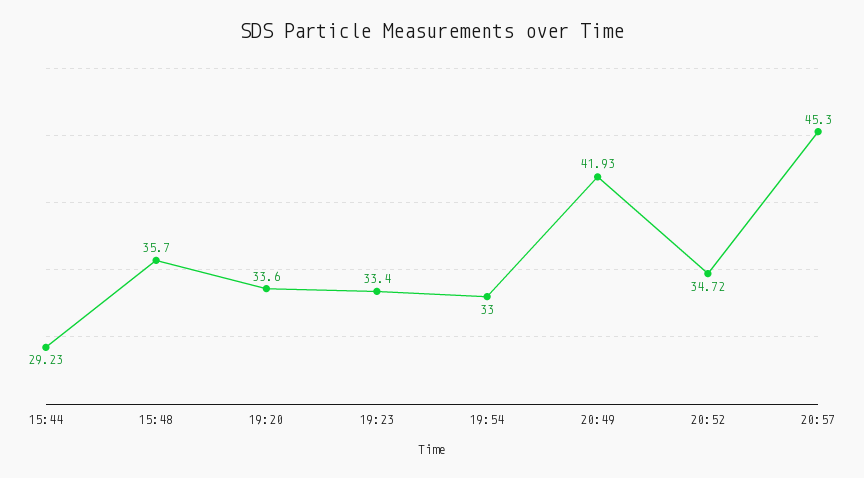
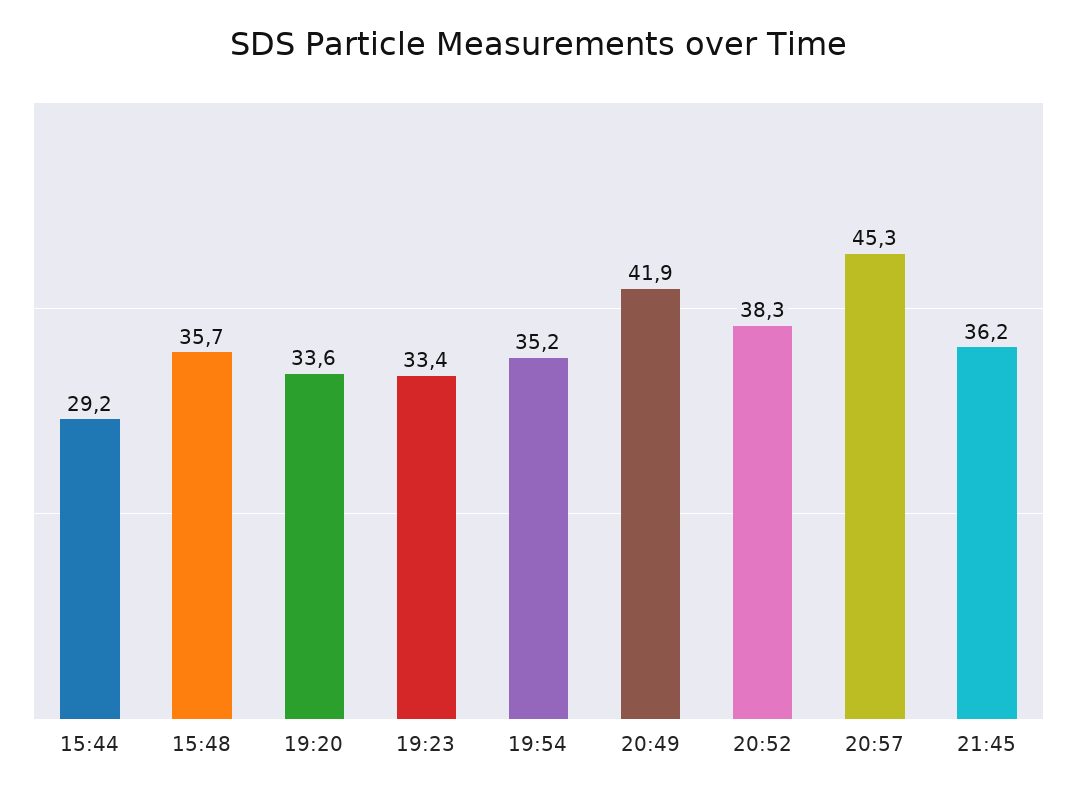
19:54: 33 -> 35.2
20:52: 34.72 -> 38.3
21:45: none -> 36.2

